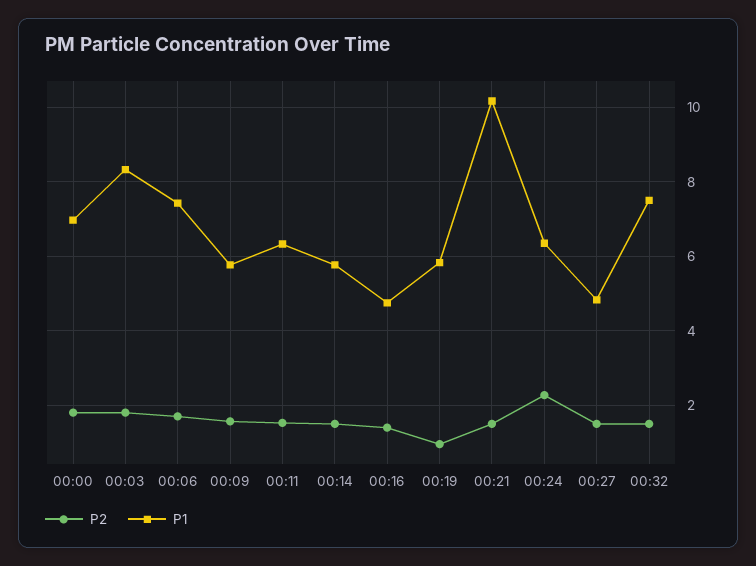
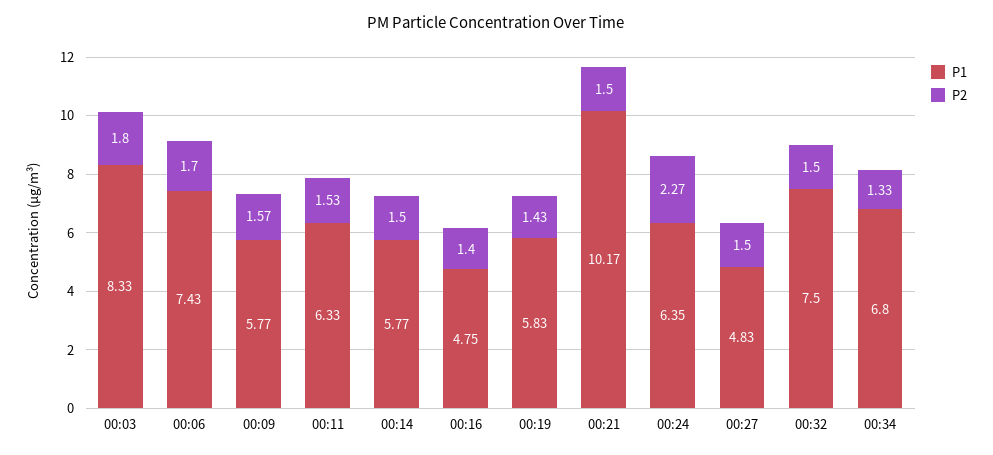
P2, 00:00: 1.8 -> none
P1, 00:00: 7 -> none
P2, 00:19: 1 -> 1.43
P1, 00:34: none -> 6.8
P2, 00:34: none -> 1.33

